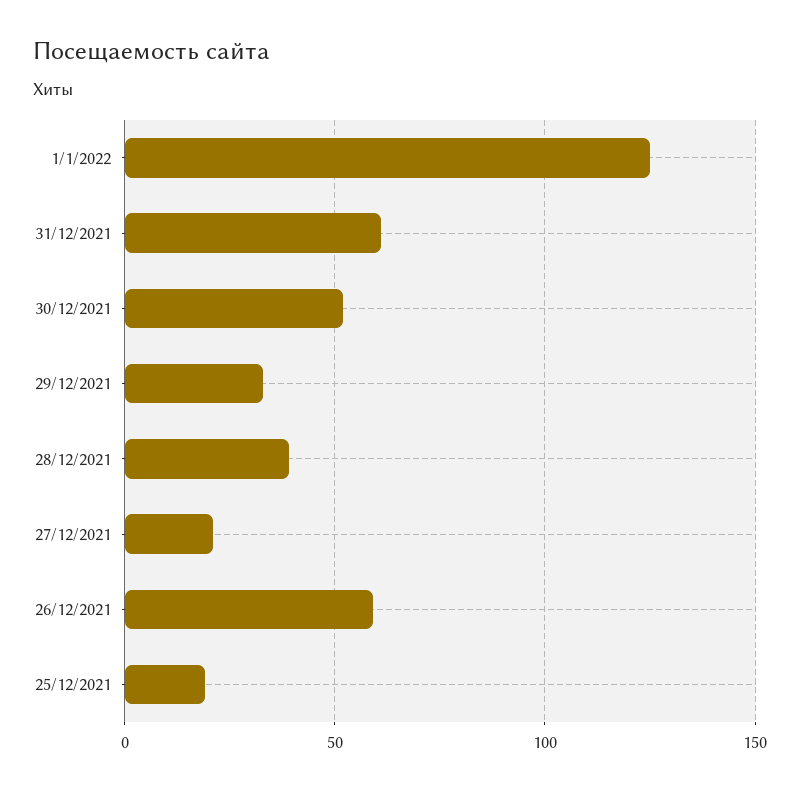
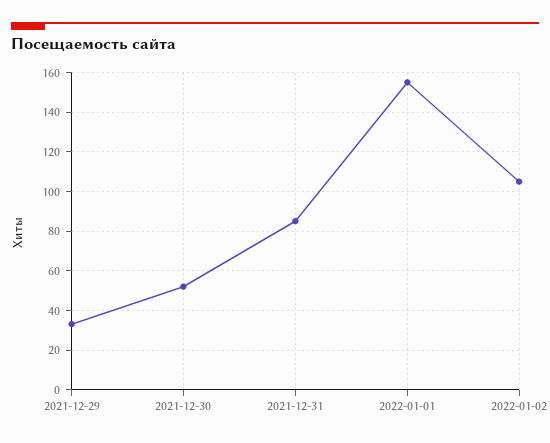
1/1/2022: 125 -> 155
31/12/2021: 60 -> 85
28/12/2021: 40 -> none
27/12/2021: 20 -> none
26/12/2021: 60 -> none
25/12/2021: 20 -> none
2022-01-02: none -> 105

